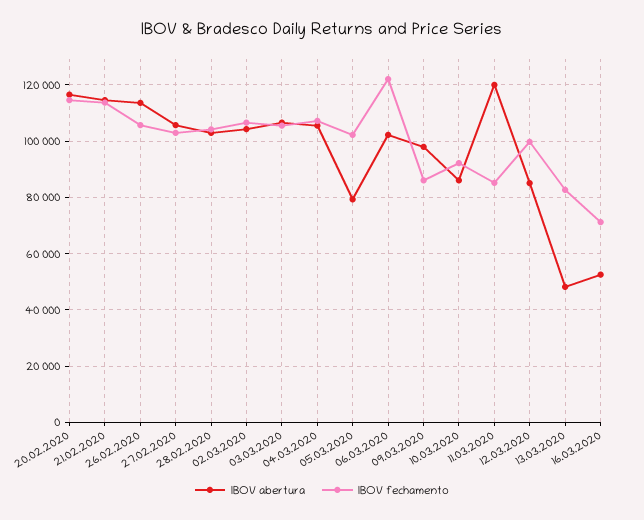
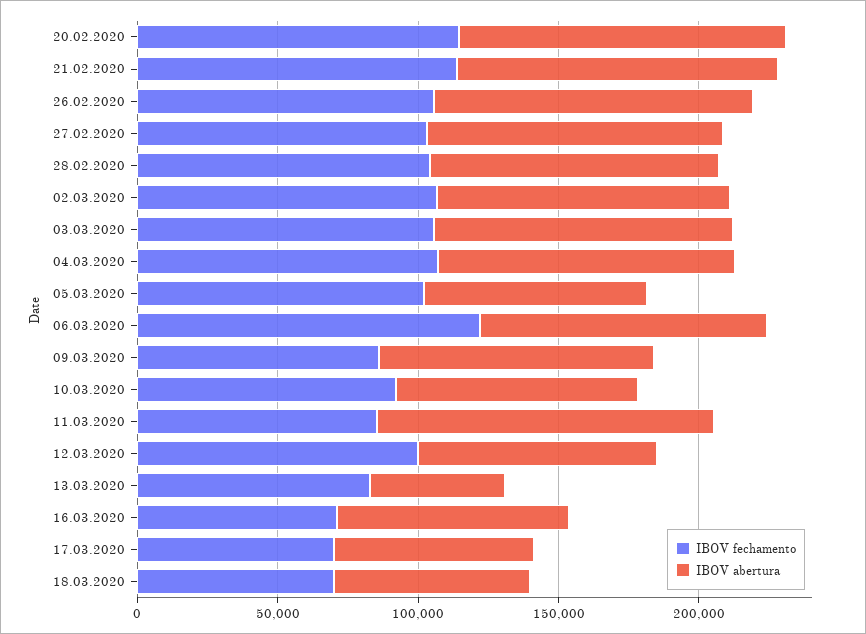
IBOV abertura, 16.03.2020: 52500 -> 80000
IBOV fechamento, 17.03.2020: none -> 70000
IBOV abertura, 17.03.2020: none -> 70000
IBOV fechamento, 18.03.2020: none -> 70000
IBOV abertura, 18.03.2020: none -> 70000

